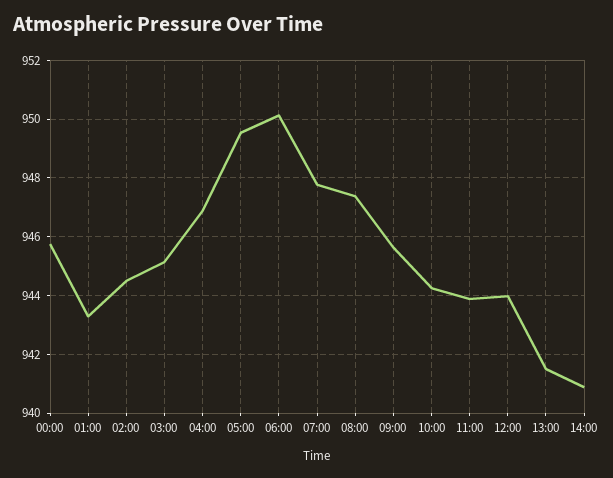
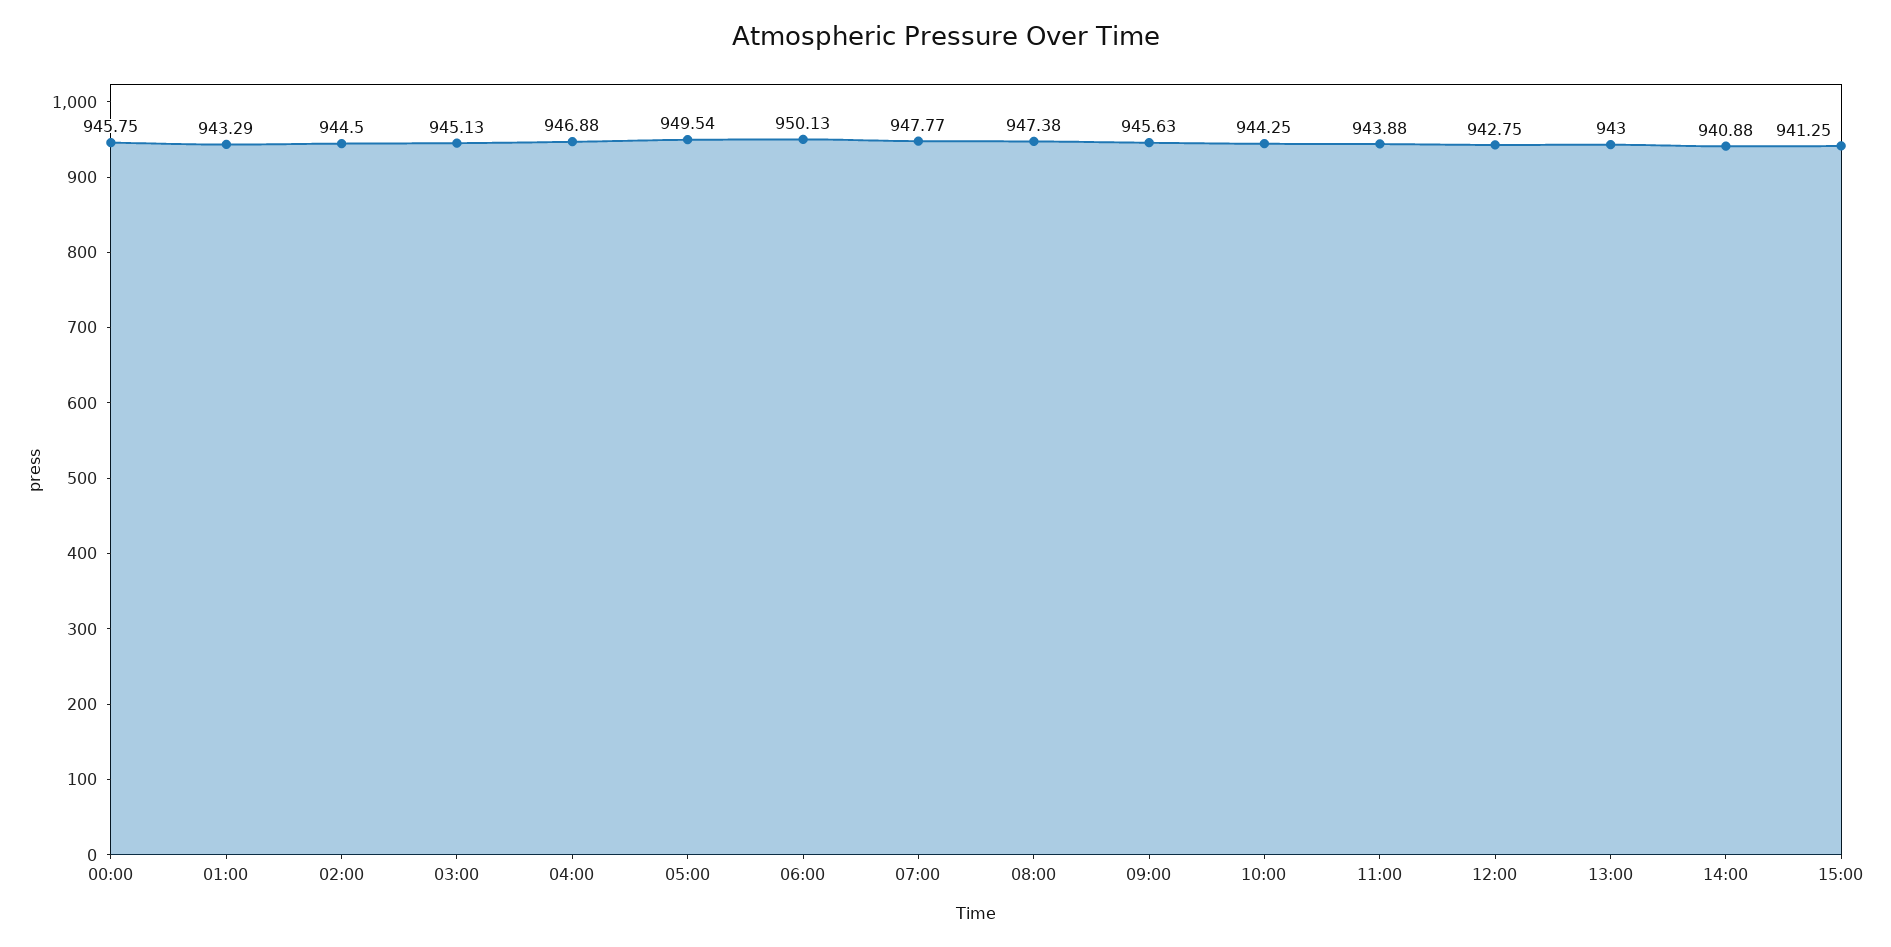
12:00: 944 -> 942.75
13:00: 941.5 -> 943
15:00: none -> 941.25

